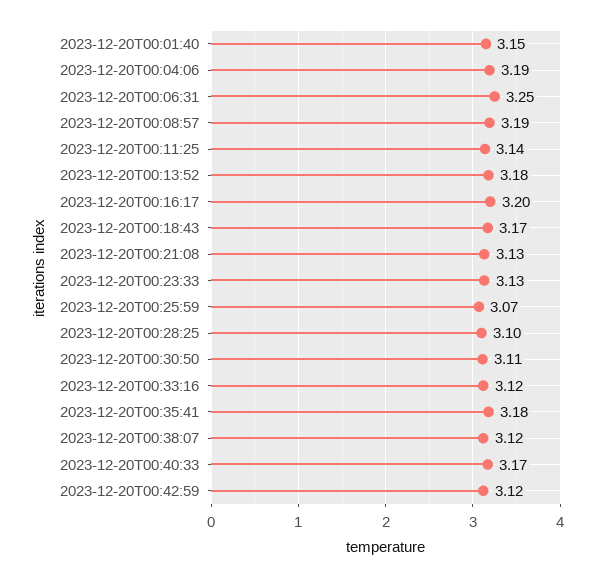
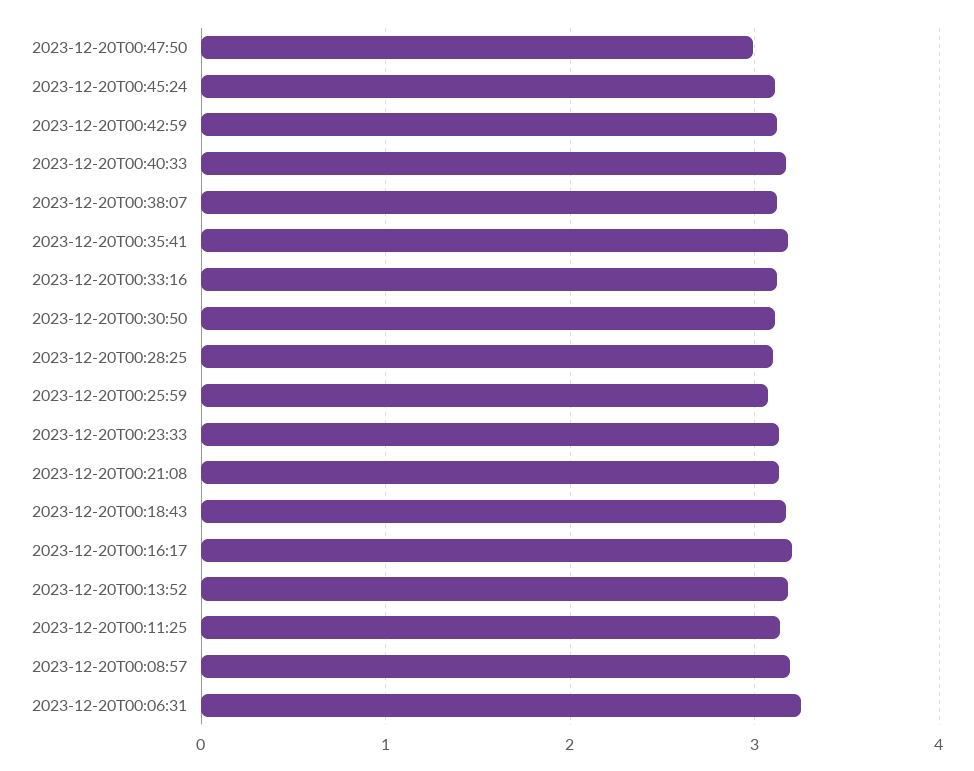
2023-12-20T00:01:40: 3.15 -> none
2023-12-20T00:04:06: 3.19 -> none
2023-12-20T00:47:50: none -> 3
2023-12-20T00:45:24: none -> 3.1

